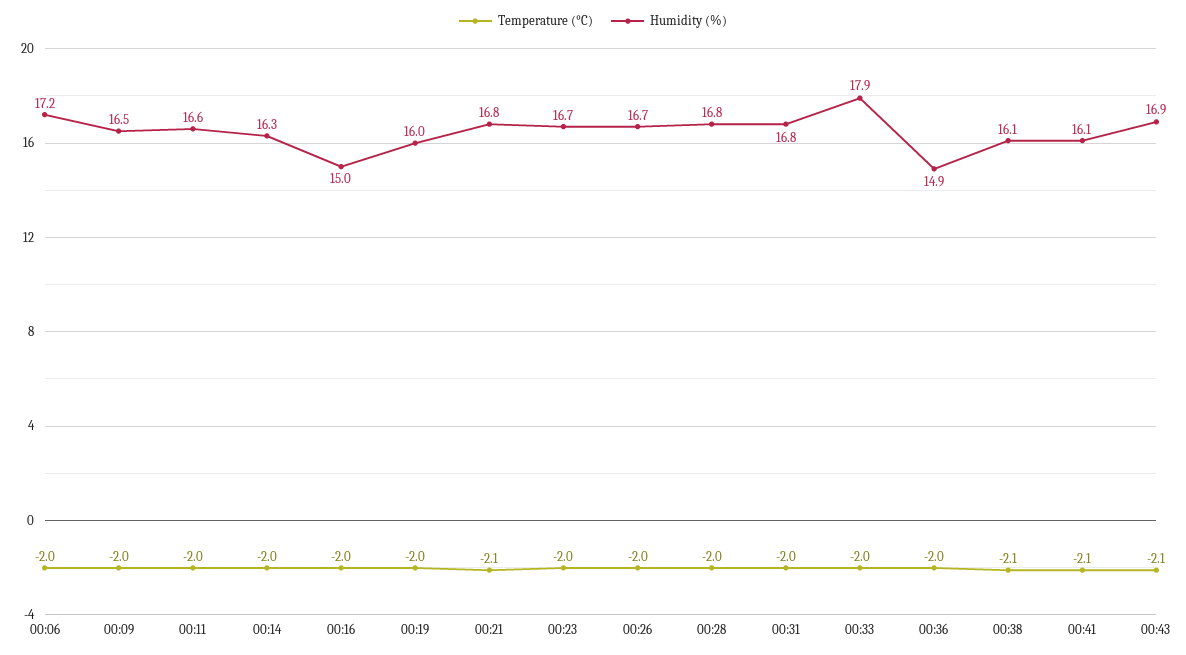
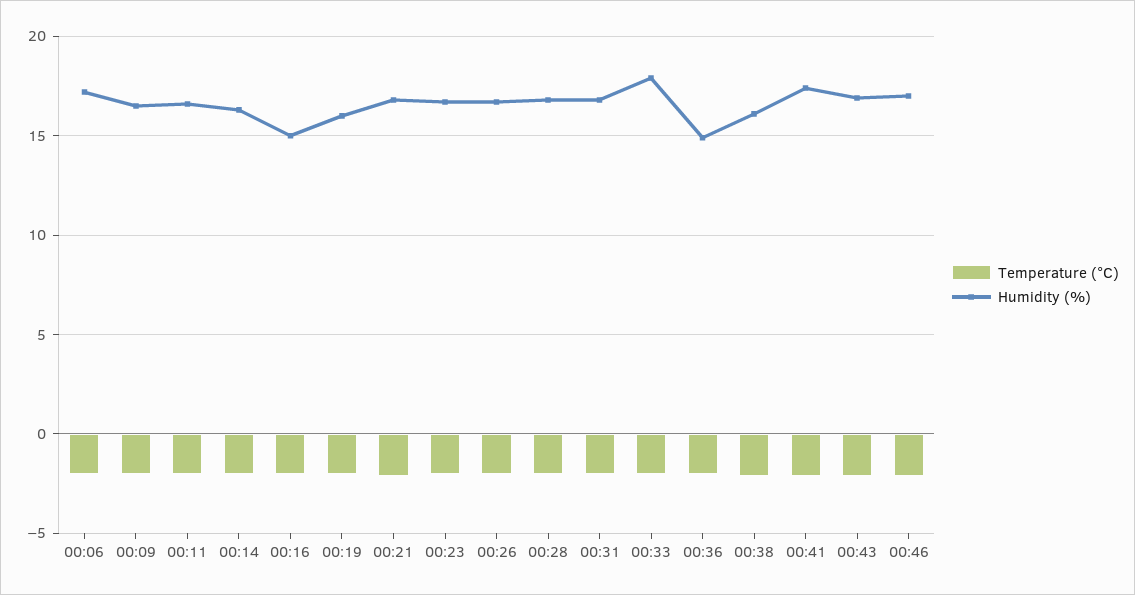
Humidity (%), 00:41: 16.1 -> 17.5
Temperature (°C), 00:46: none -> -2
Humidity (%), 00:46: none -> 17

